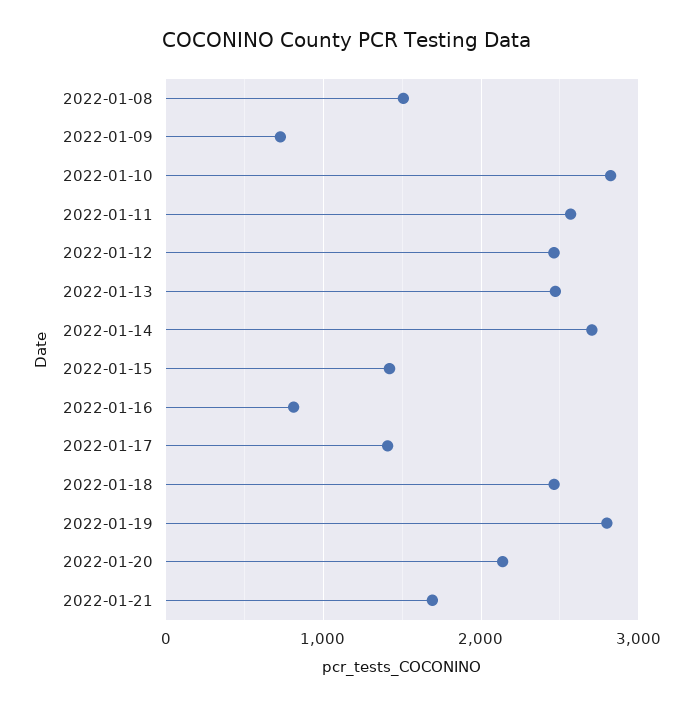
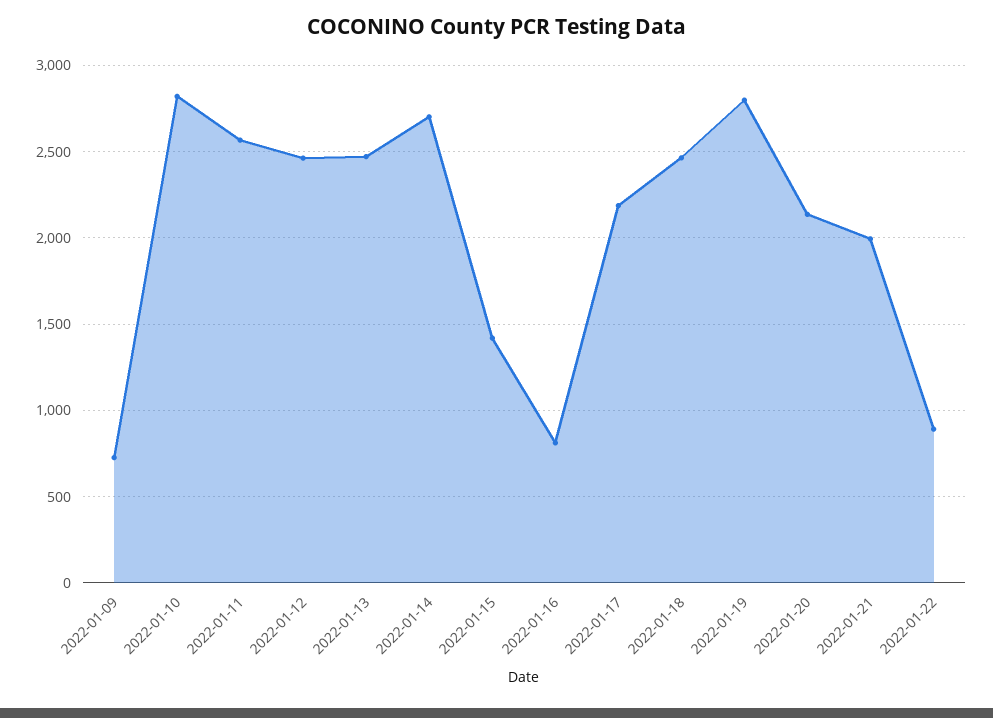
2022-01-08: 1500 -> none
2022-01-17: 1400 -> 2200
2022-01-21: 1700 -> 2000
2022-01-22: none -> 900

